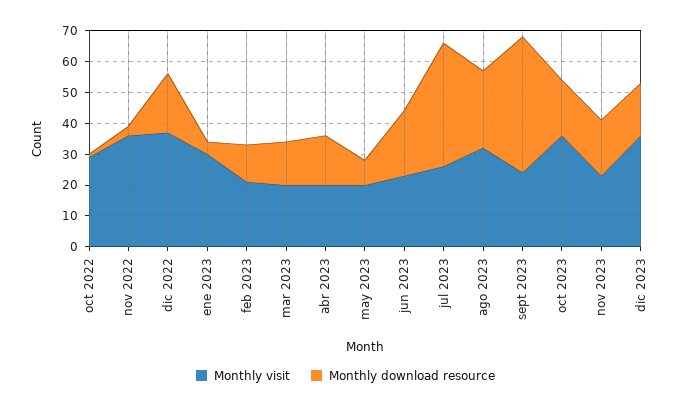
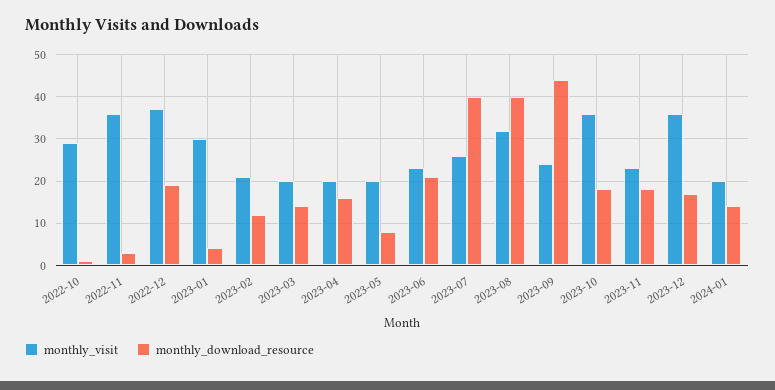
Monthly download resource, ago 2023: 25 -> 40
Monthly visit, 2024-01: none -> 20
Monthly download resource, 2024-01: none -> 15

